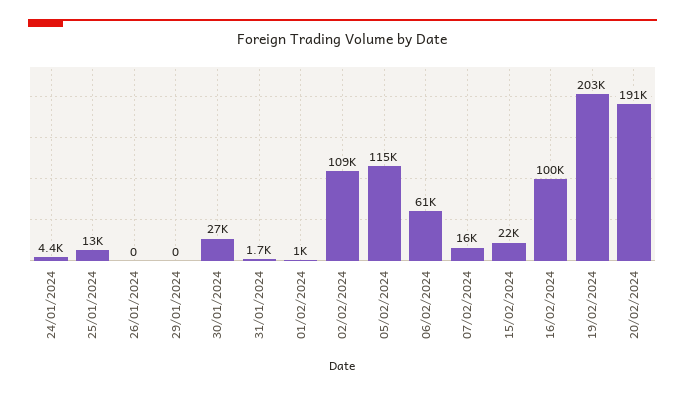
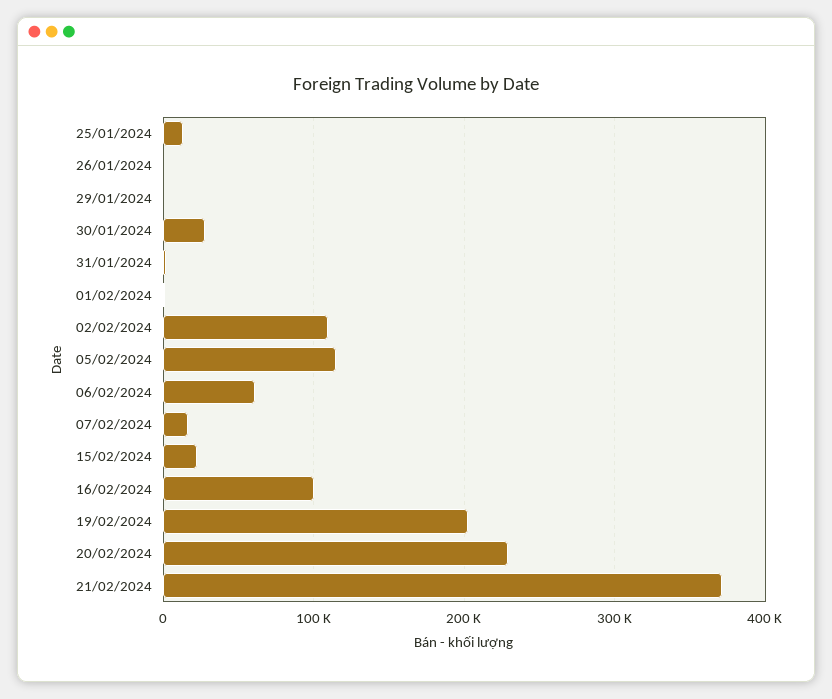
24/01/2024: 4400 -> none
20/02/2024: 191000 -> 230000
21/02/2024: none -> 370000

